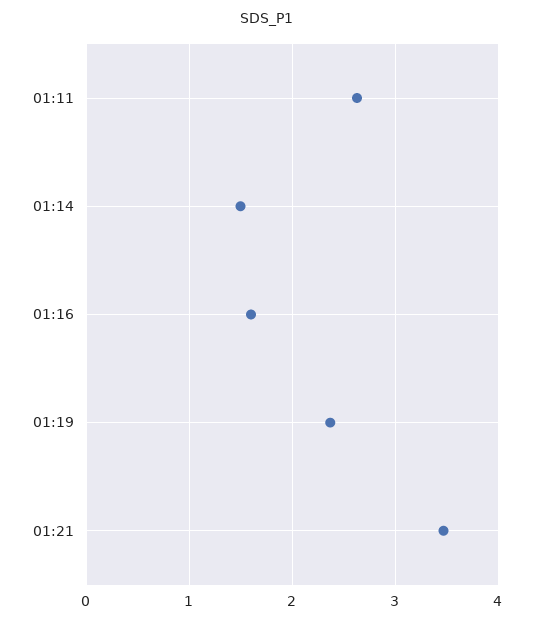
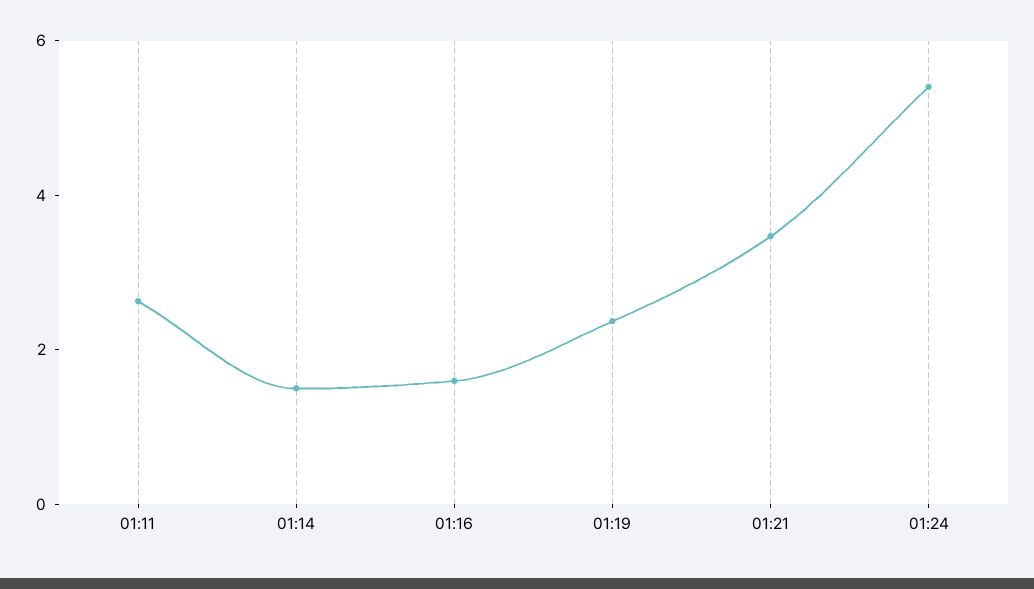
01:24: none -> 5.5

